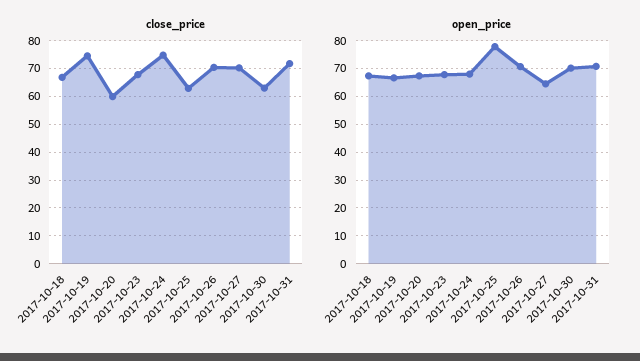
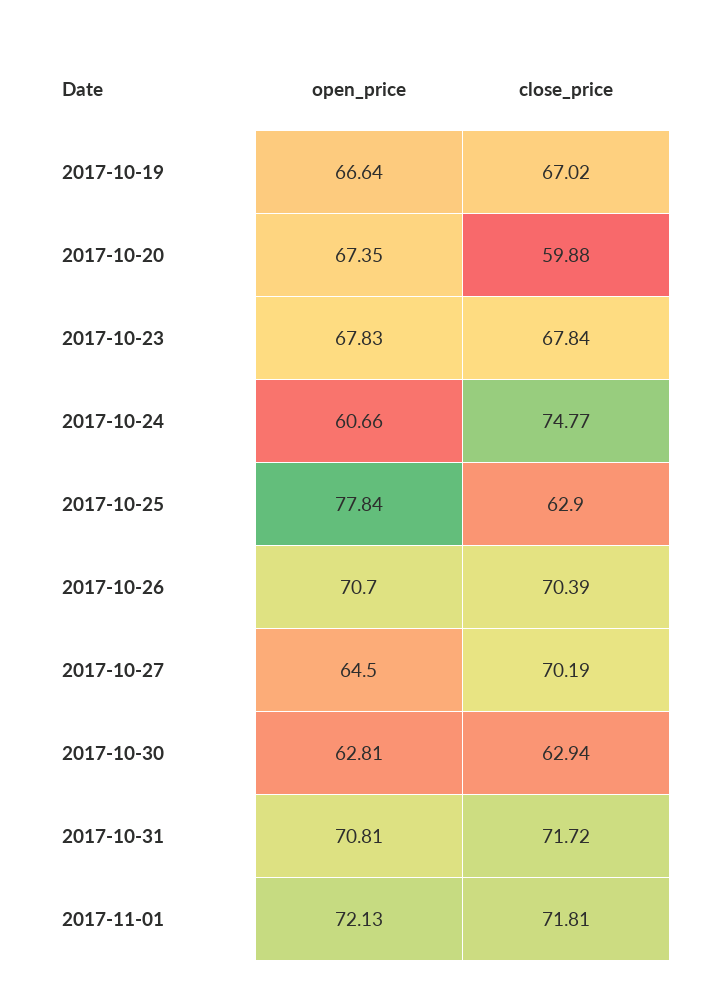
close_price, 2017-10-18: 67.5 -> none
close_price, 2017-10-19: 75 -> 67.02
open_price, 2017-10-18: 67.5 -> none
open_price, 2017-10-24: 67.5 -> 60.66
open_price, 2017-10-30: 70 -> 62.81
open_price, 2017-11-01: none -> 72.13
close_price, 2017-11-01: none -> 71.81

